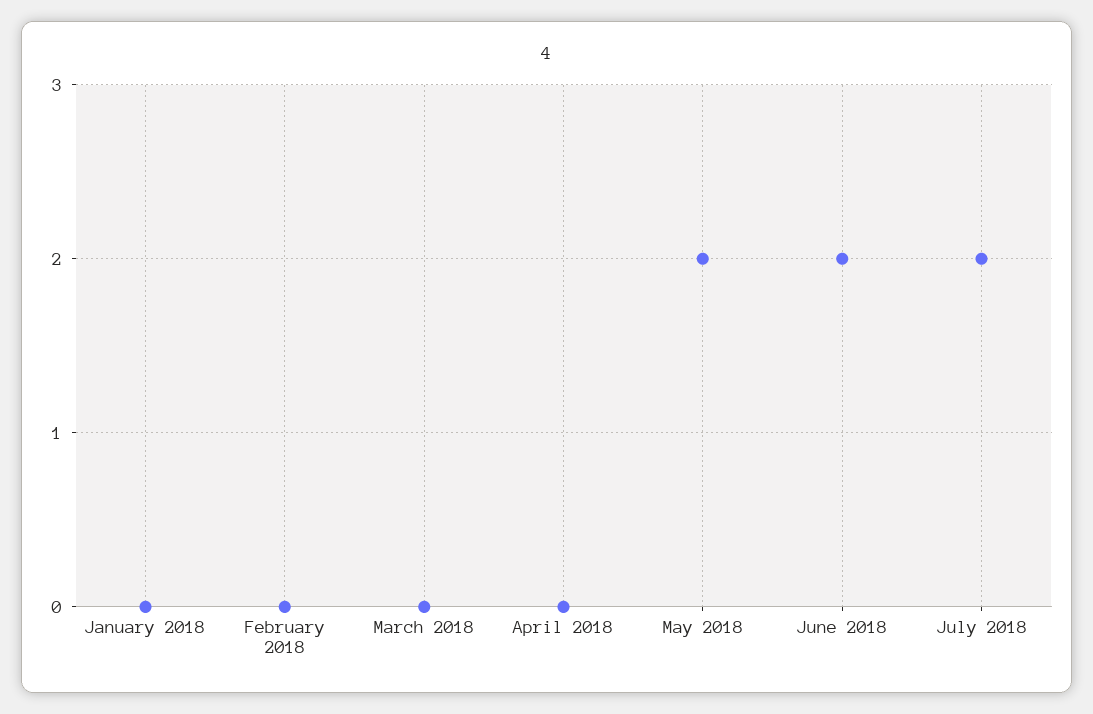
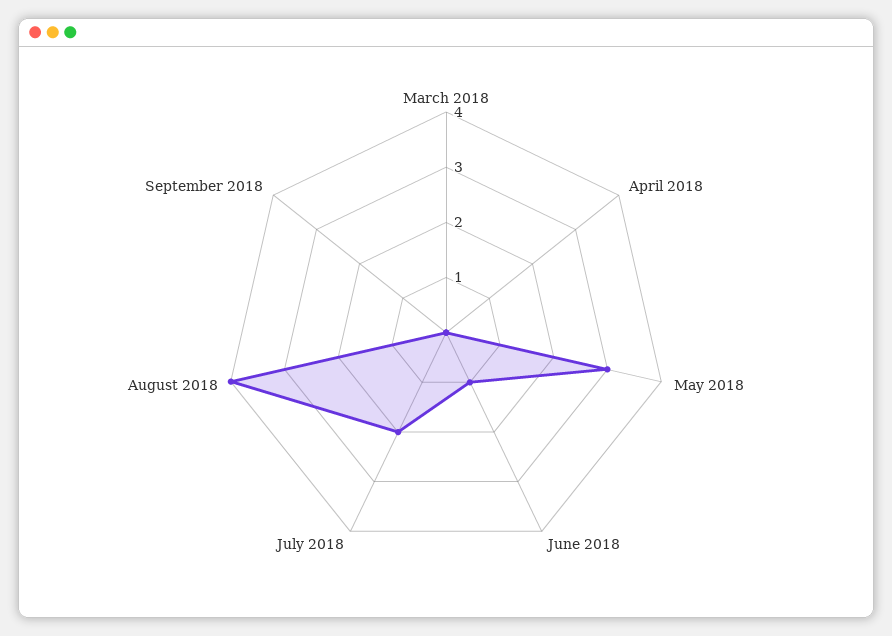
January 2018: 0 -> none
February 2018: 0 -> none
May 2018: 2 -> 3
June 2018: 2 -> 1
August 2018: none -> 4
September 2018: none -> 0

